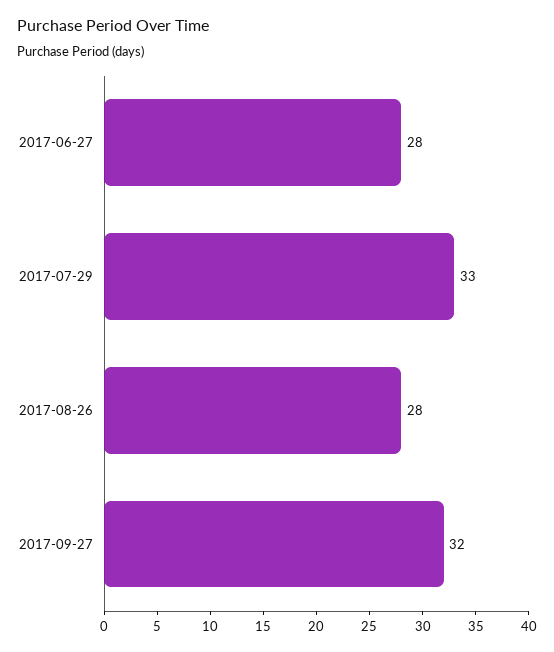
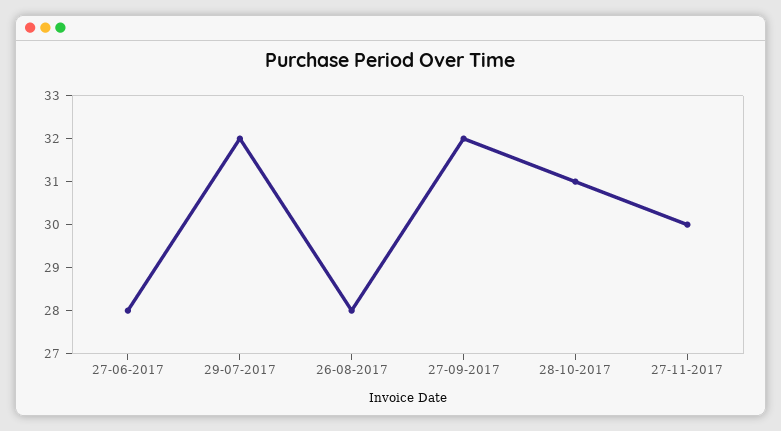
2017-07-29: 33 -> 32
28-10-2017: none -> 31
27-11-2017: none -> 30

